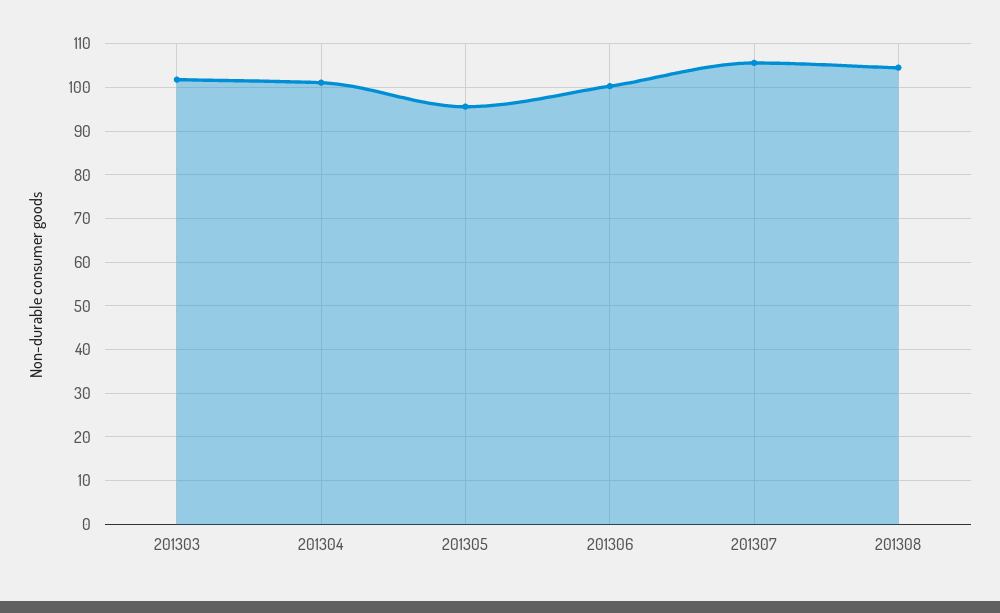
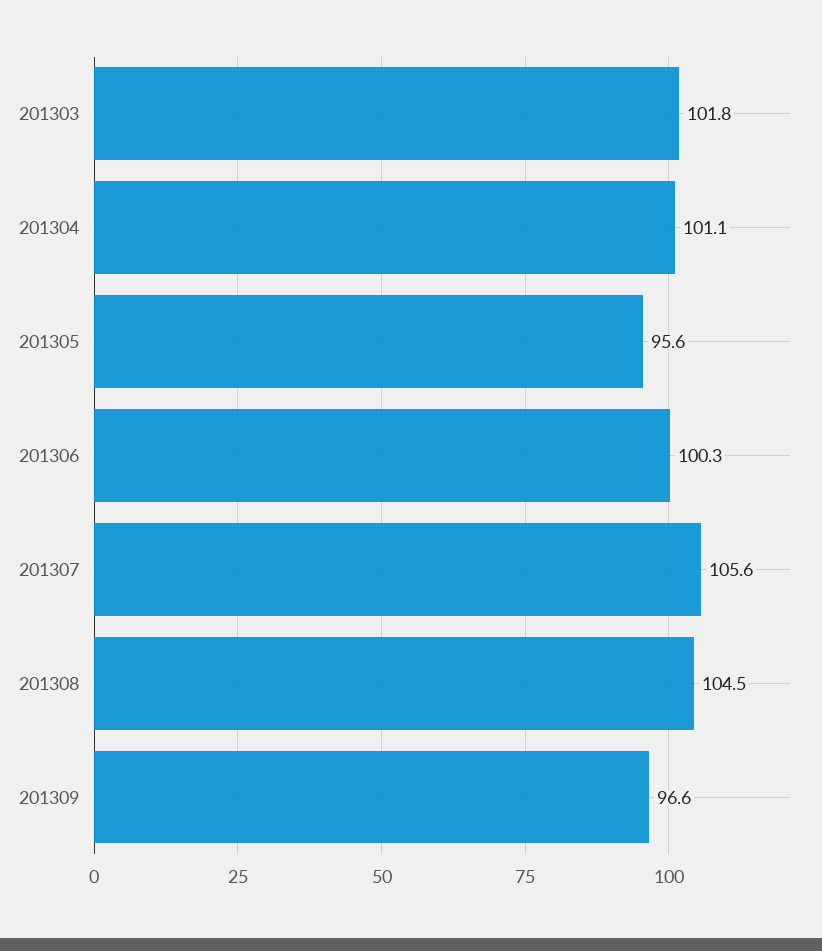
201309: none -> 96.6

